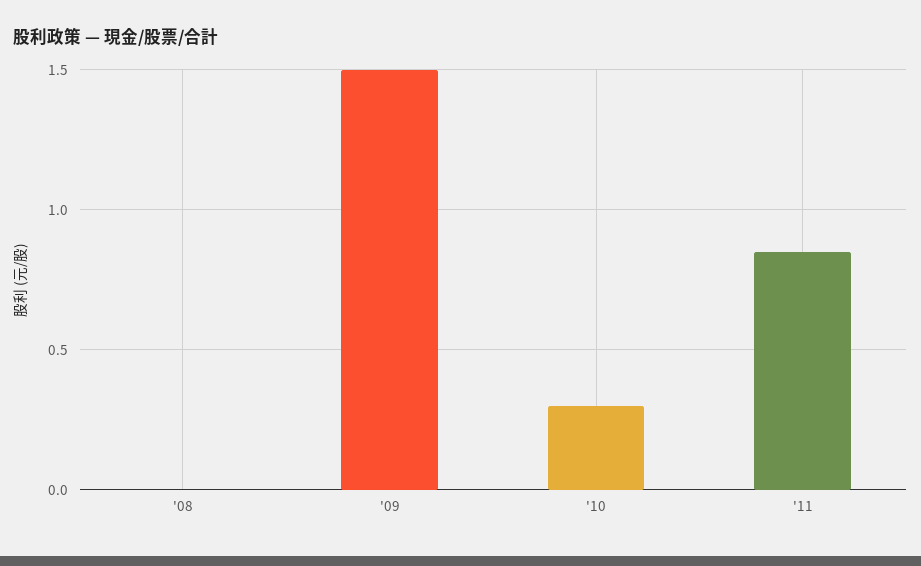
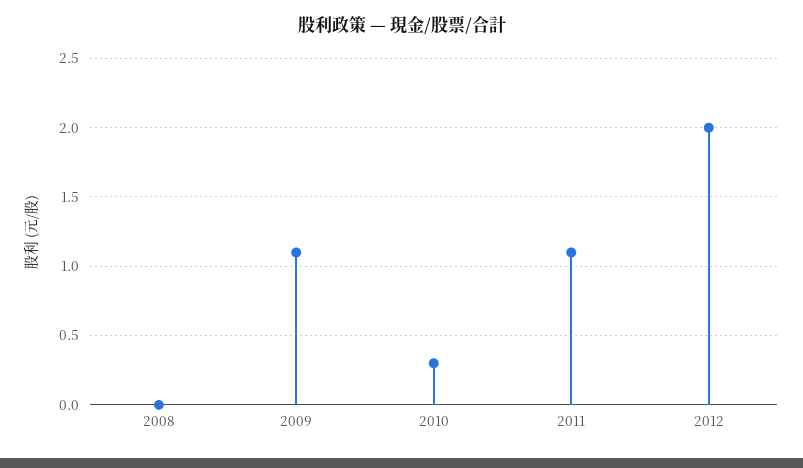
'09: 1.5 -> 1.1
'11: 0.85 -> 1.1
2012: none -> 2

